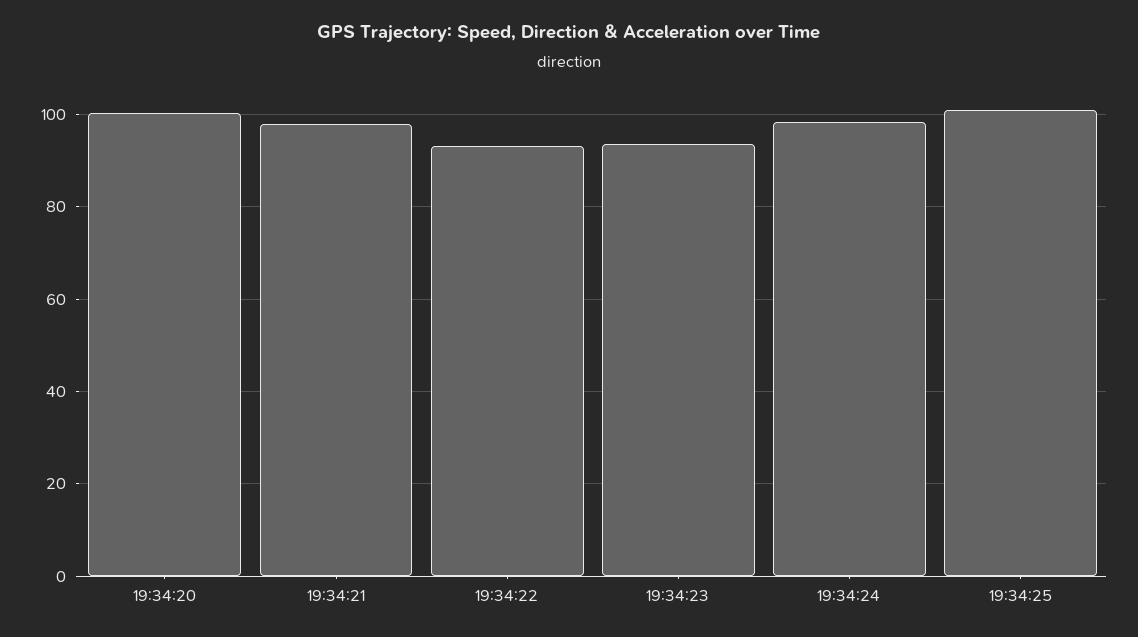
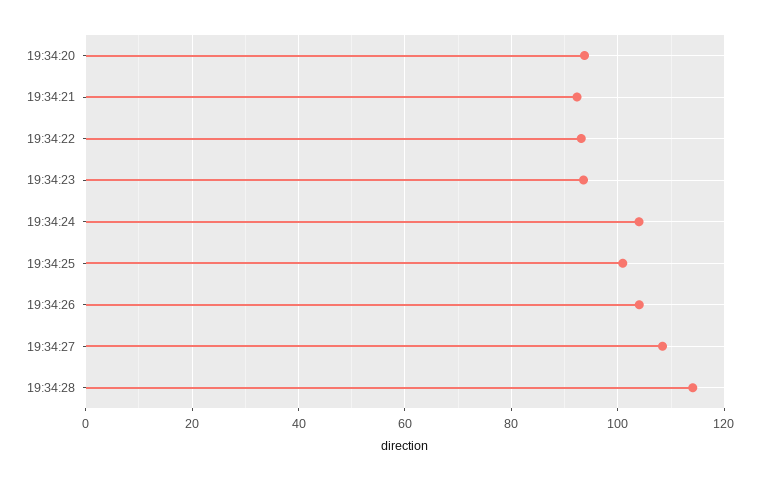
19:34:20: 100 -> 94
19:34:21: 98 -> 92
19:34:24: 98 -> 104
19:34:26: none -> 104
19:34:27: none -> 108
19:34:28: none -> 114

